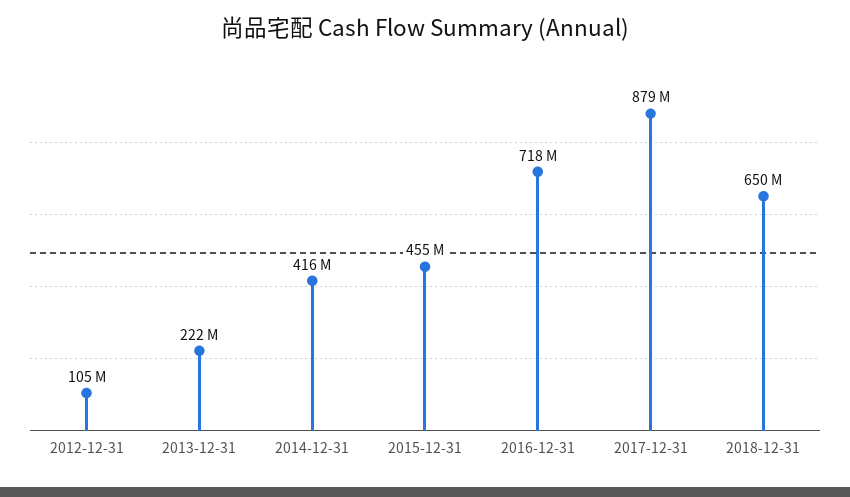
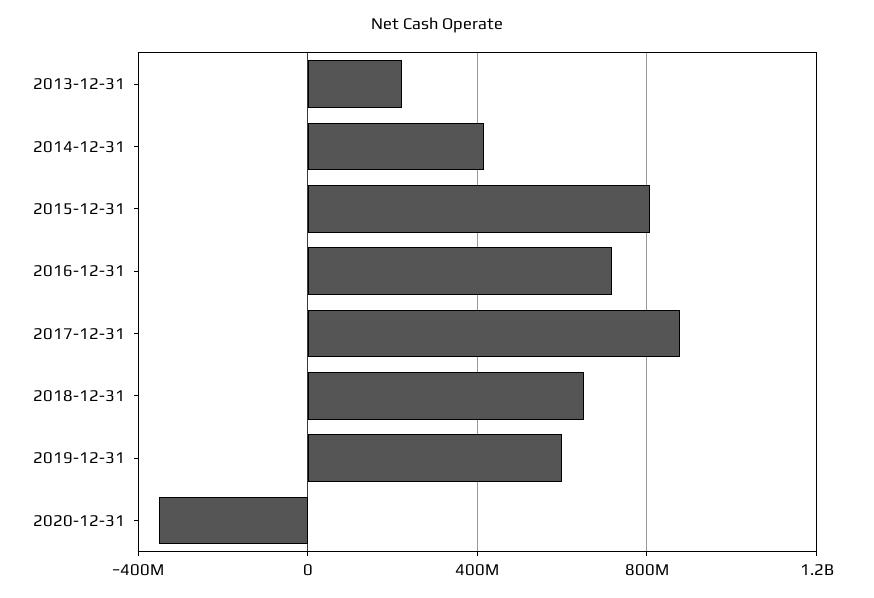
2012-12-31: 105000000 -> none
2015-12-31: 455000000 -> 800000000
2019-12-31: none -> 600000000
2020-12-31: none -> -350000000

